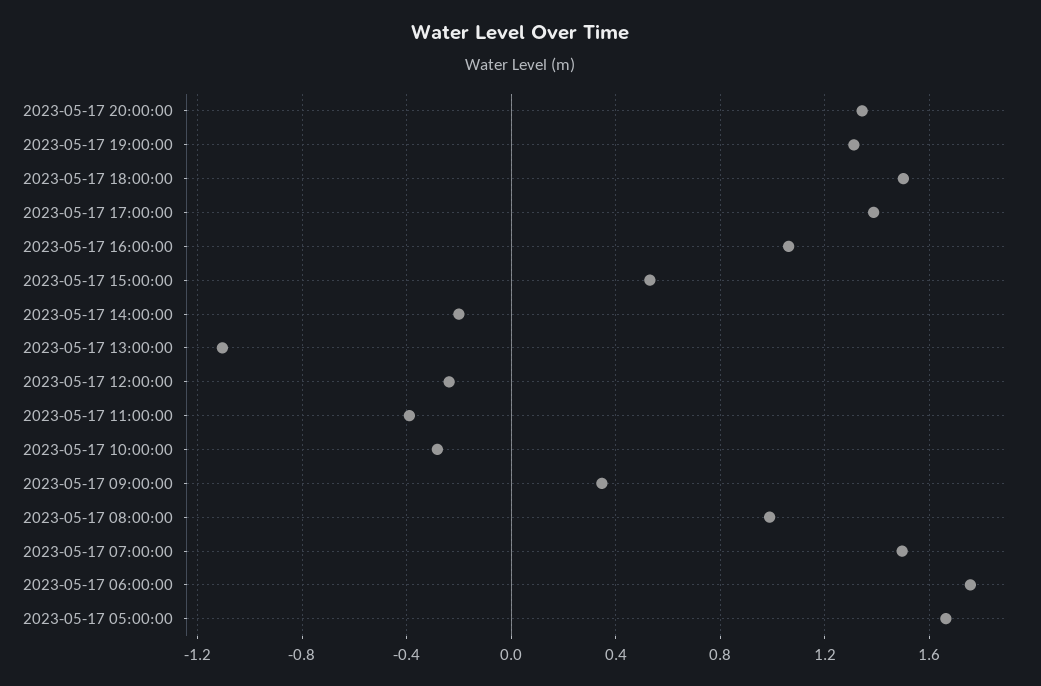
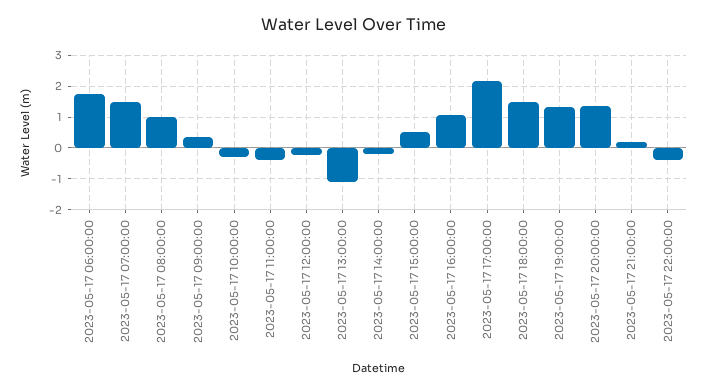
2023-05-17 17:00:00: 1.4 -> 2.2
2023-05-17 05:00:00: 1.65 -> none
2023-05-17 21:00:00: none -> 0.2
2023-05-17 22:00:00: none -> -0.4

